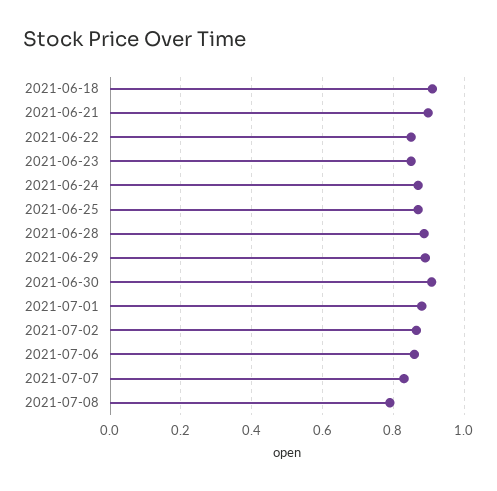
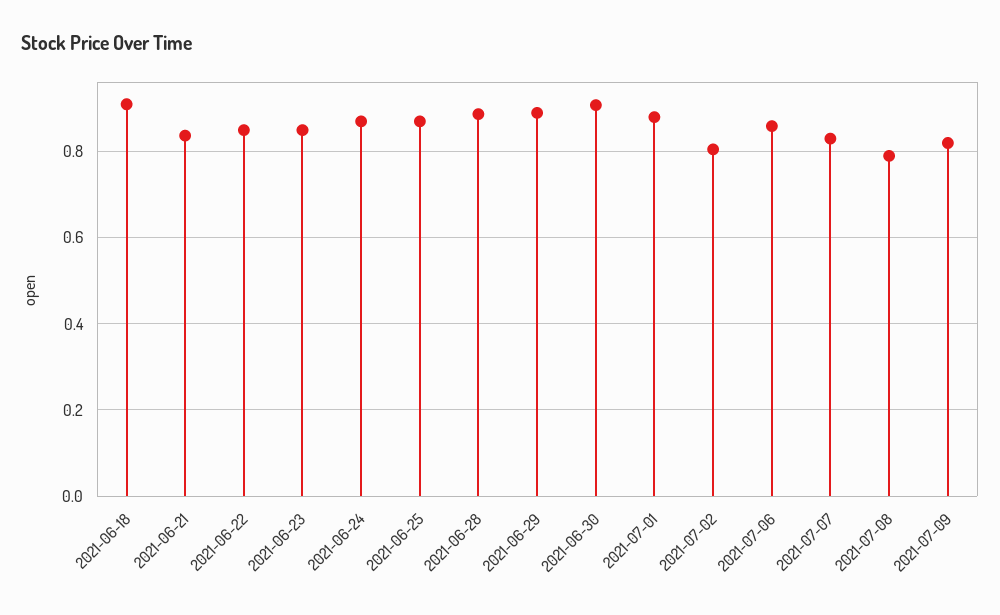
2021-06-21: 0.9 -> 0.84
2021-07-02: 0.86 -> 0.8
2021-07-09: none -> 0.82

